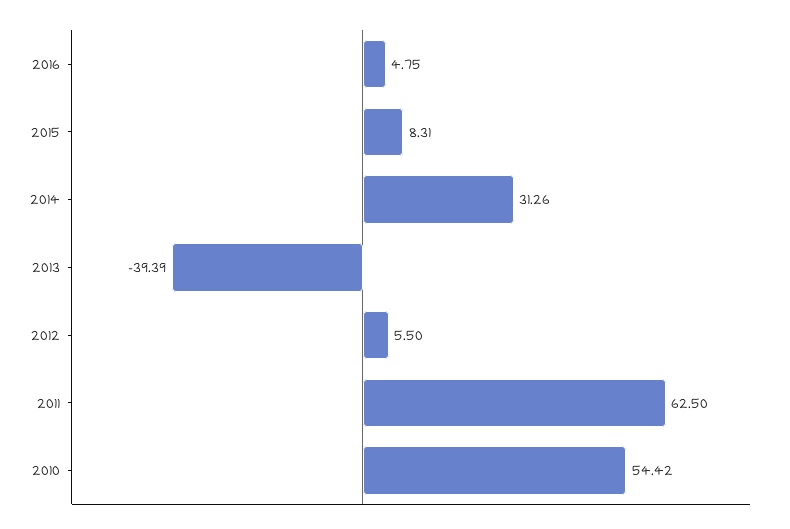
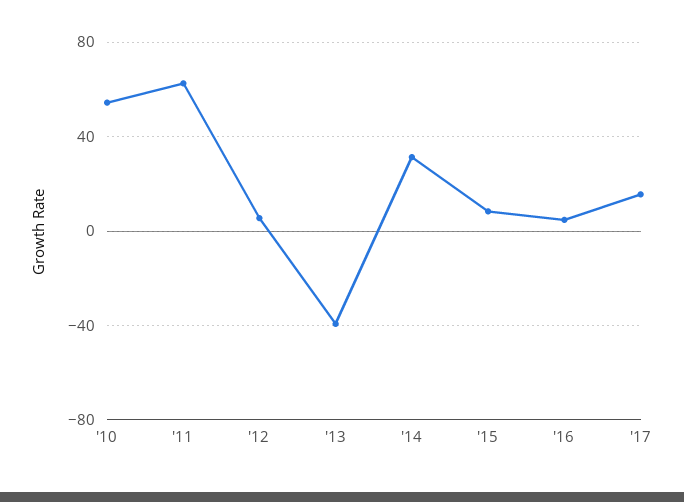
'17: none -> 15

